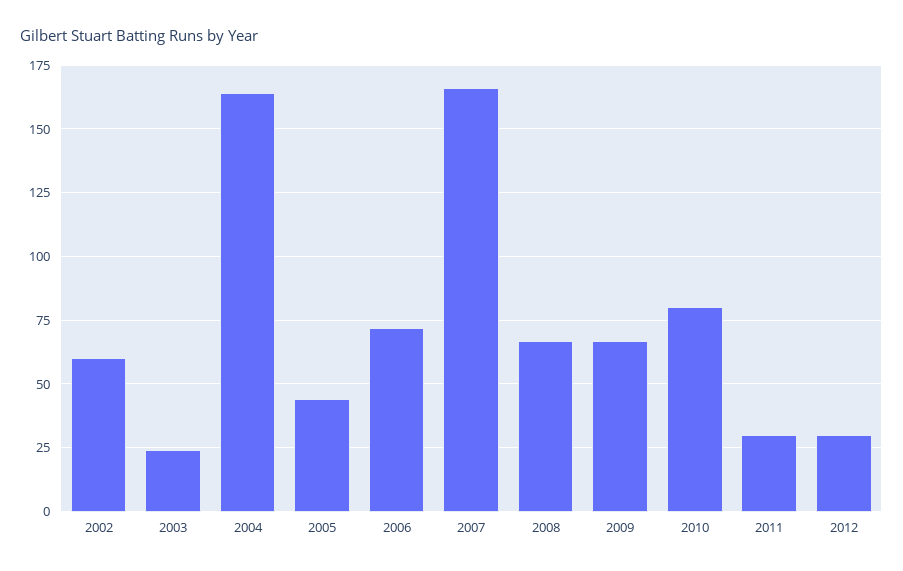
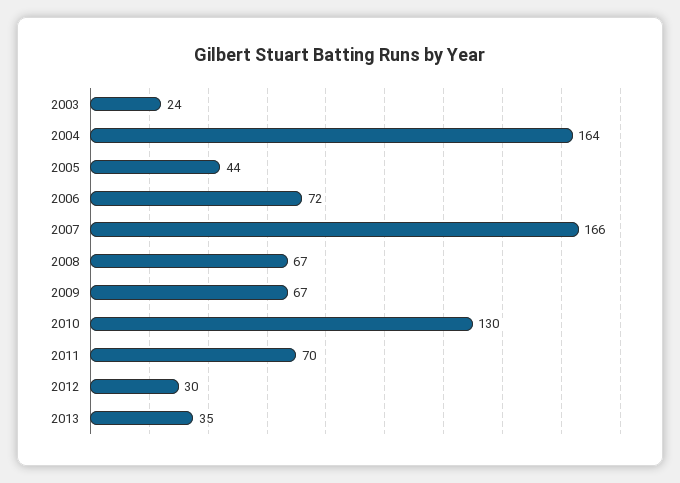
2002: 60 -> none
2010: 80 -> 130
2011: 30 -> 70
2013: none -> 35

